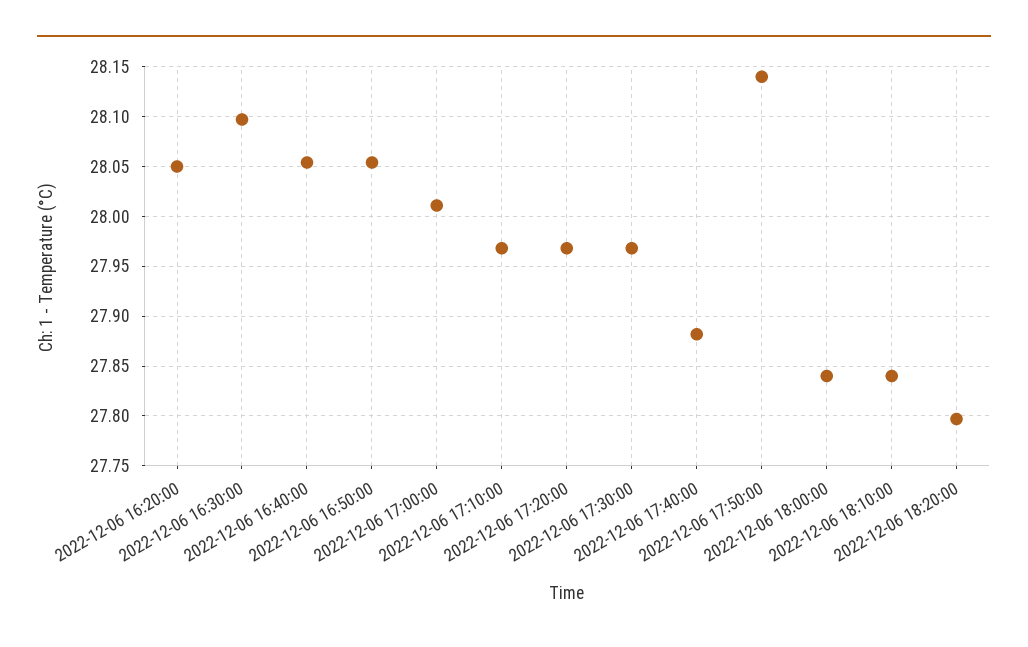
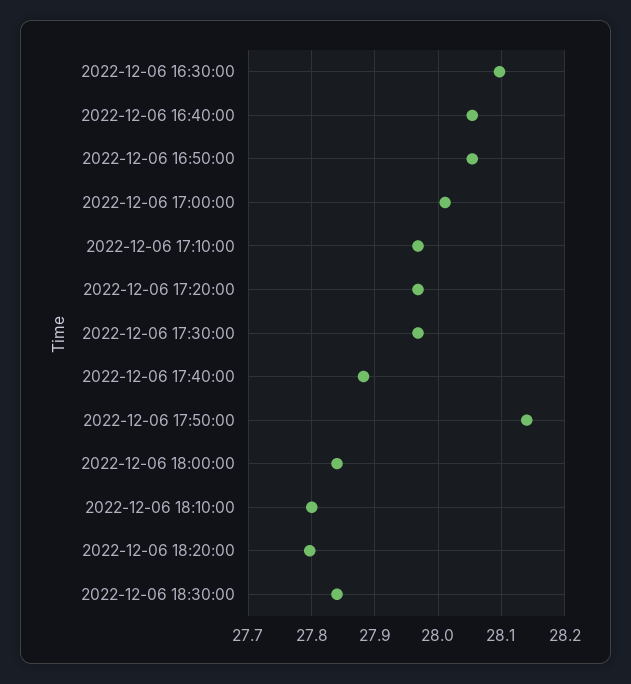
2022-12-06 16:20:00: 28.05 -> none
2022-12-06 18:10:00: 27.84 -> 27.8
2022-12-06 18:30:00: none -> 27.84

